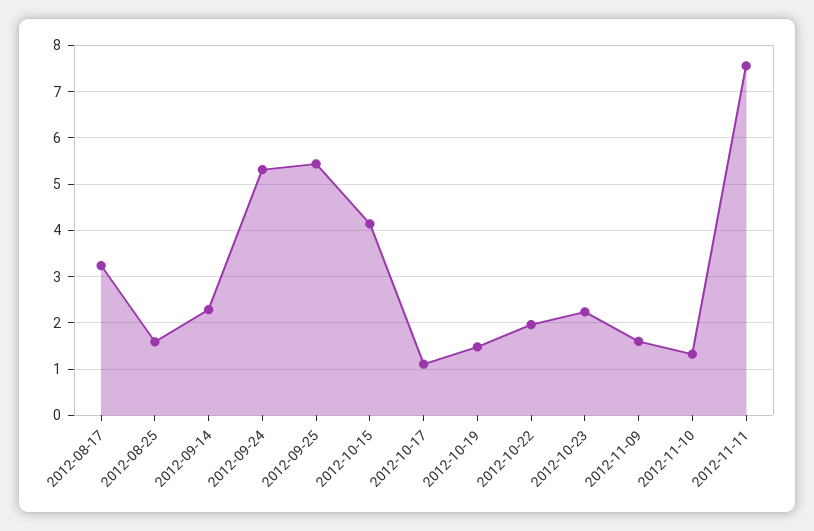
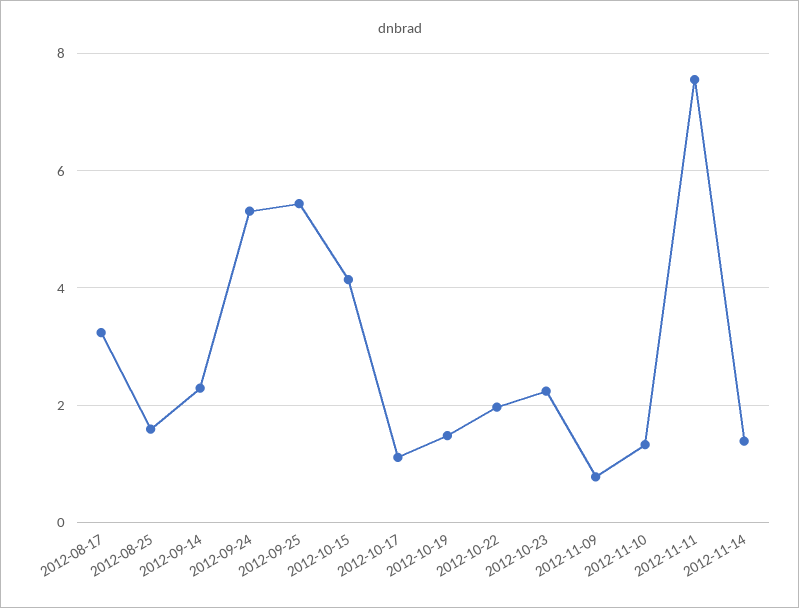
2012-11-09: 1.6 -> 0.8
2012-11-14: none -> 1.4

